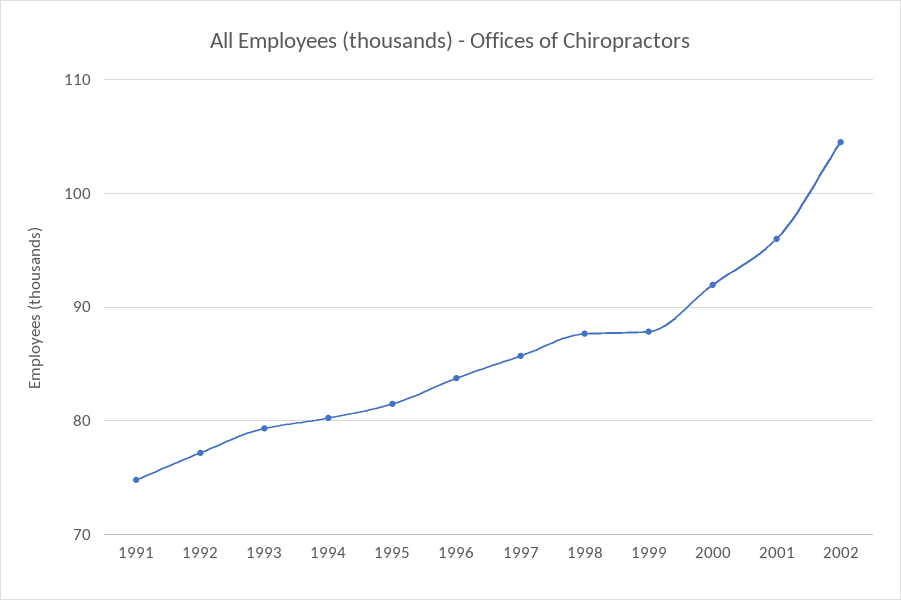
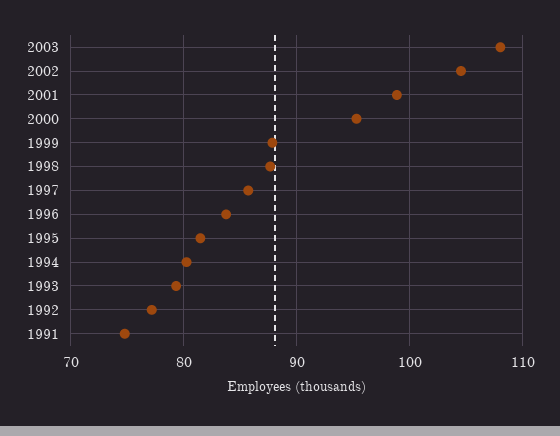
2000: 92 -> 95
2001: 96 -> 99
2003: none -> 108

